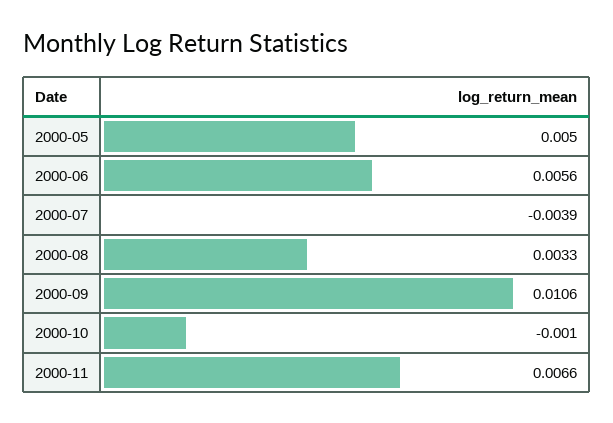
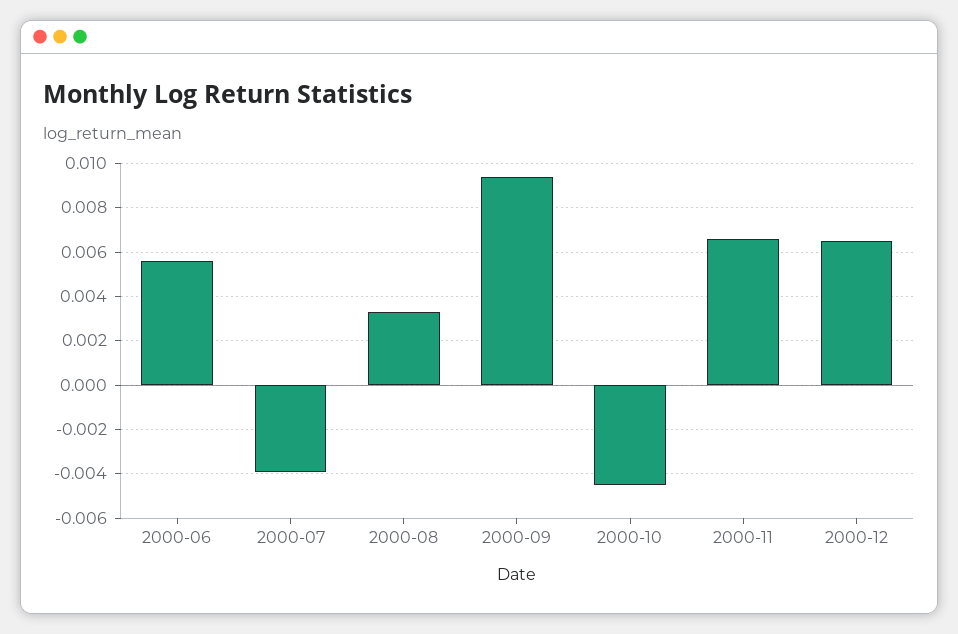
2000-05: 0.005 -> none
2000-09: 0.0106 -> 0.0095
2000-10: -0.001 -> -0.0045
2000-12: none -> 0.0065

